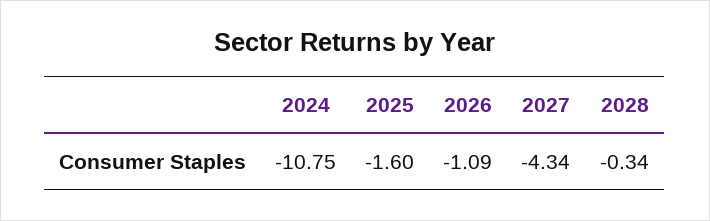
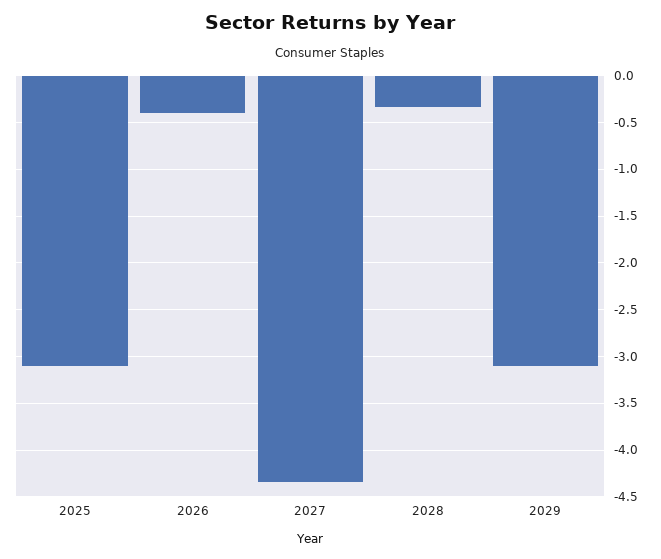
2024: -10.75 -> none
2025: -1.6 -> -3.1
2026: -1.09 -> -0.4
2029: none -> -3.1

